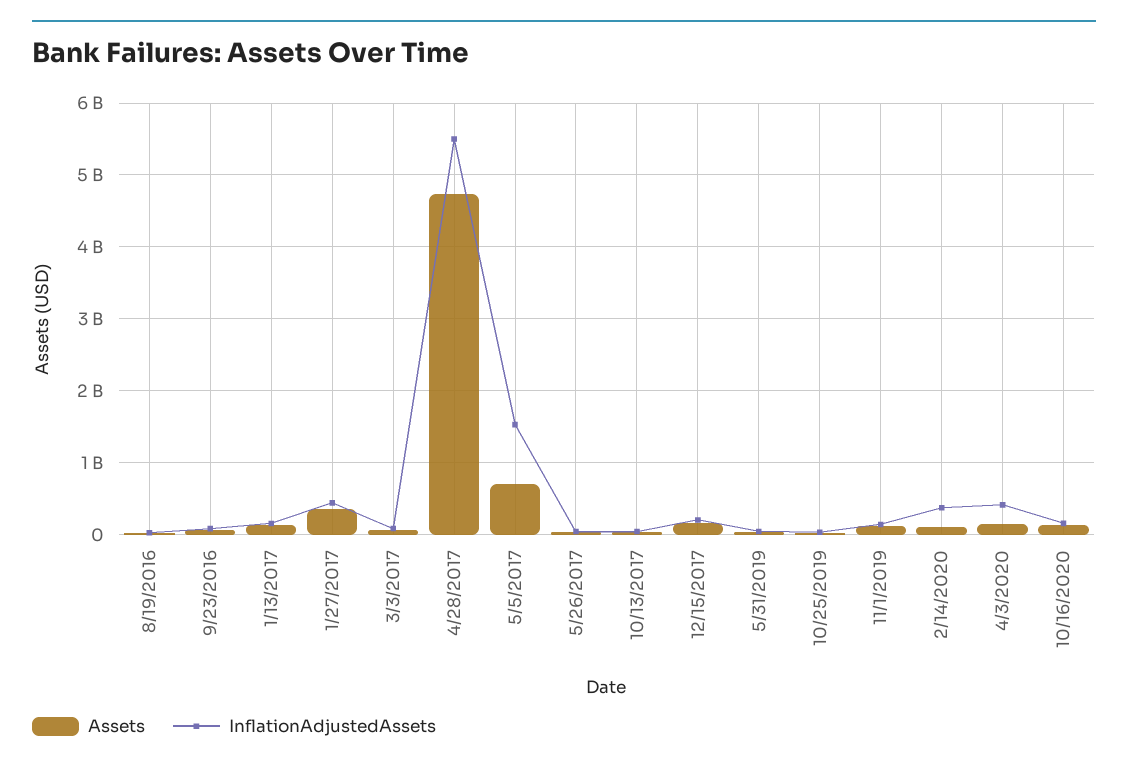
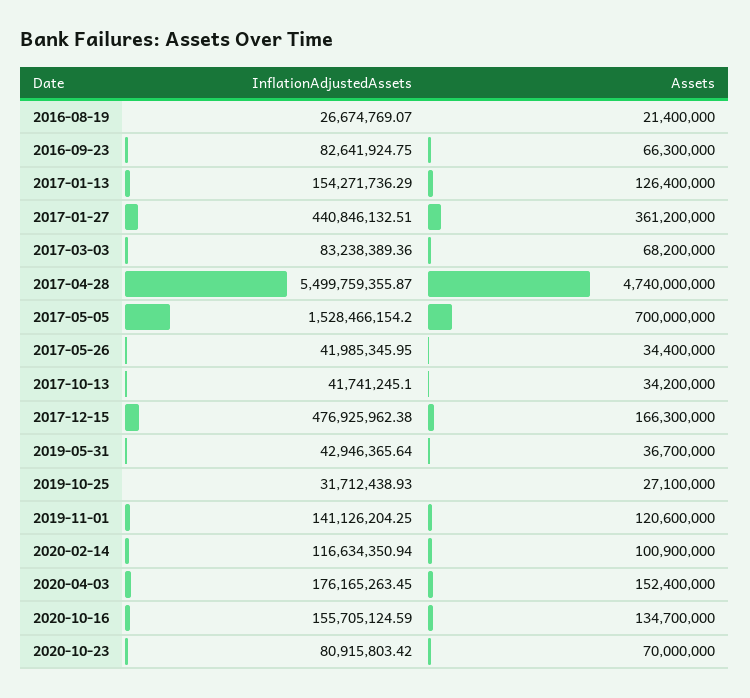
InflationAdjustedAssets, 12/15/2017: 200000000 -> 476925962.38
InflationAdjustedAssets, 2/14/2020: 400000000 -> 116634350.94
InflationAdjustedAssets, 4/3/2020: 400000000 -> 176165263.45
InflationAdjustedAssets, 2020-10-23: none -> 80915803.42
Assets, 2020-10-23: none -> 70000000

